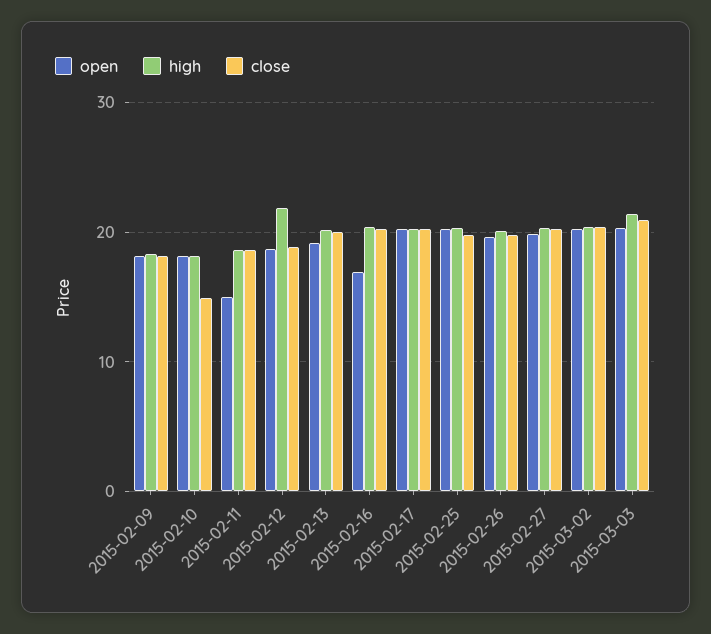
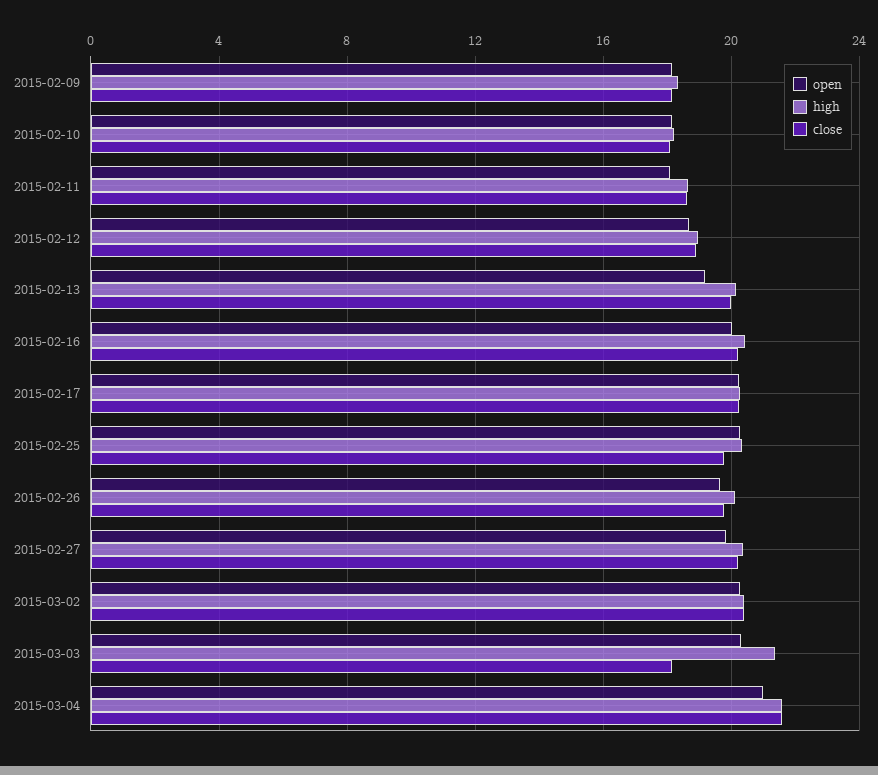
close, 2015-02-10: 15 -> 18
open, 2015-02-11: 15 -> 18
high, 2015-02-12: 22 -> 19
open, 2015-02-16: 17 -> 20
close, 2015-03-03: 21 -> 18
open, 2015-03-04: none -> 21
high, 2015-03-04: none -> 21.5
close, 2015-03-04: none -> 21.5

